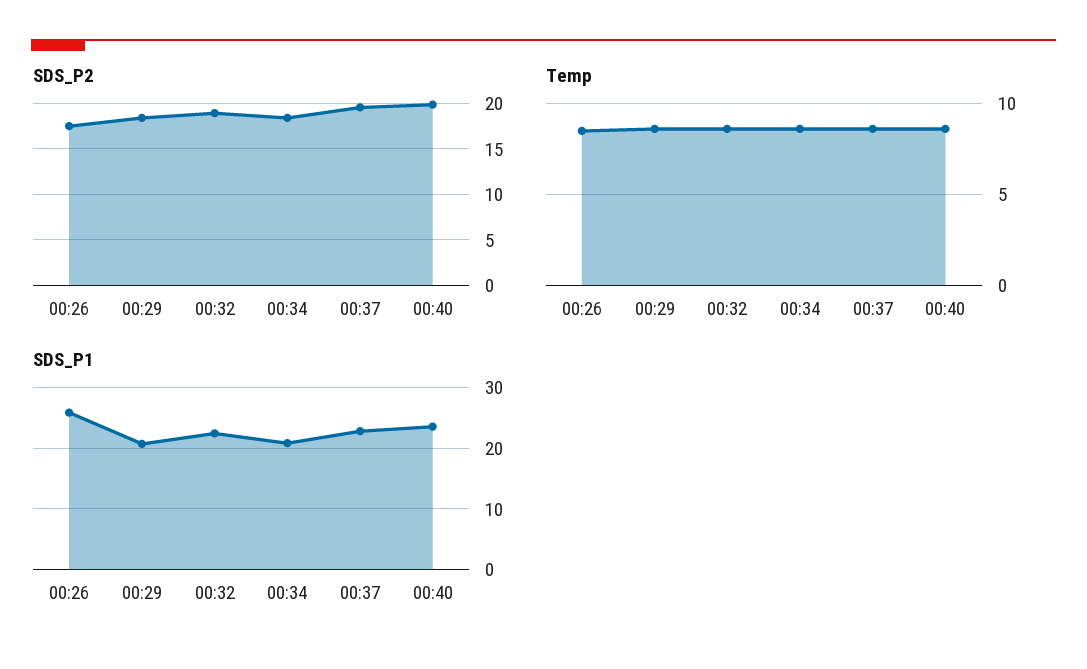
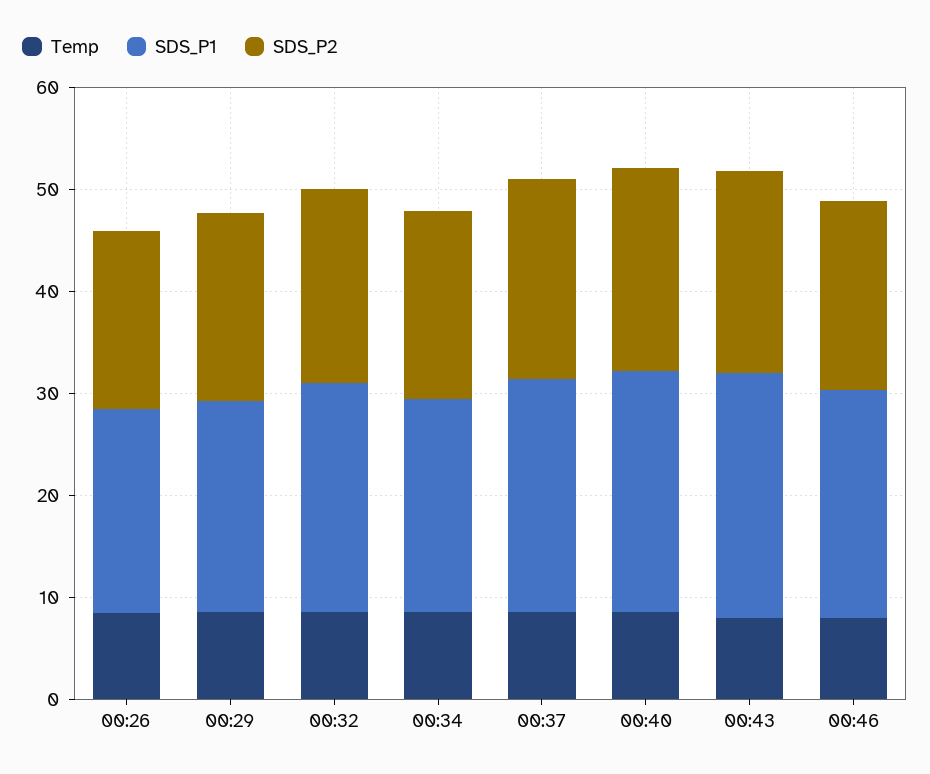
SDS_P1, 00:26: 26 -> 20
Temp, 00:43: none -> 8
SDS_P1, 00:43: none -> 24
SDS_P2, 00:43: none -> 20
Temp, 00:46: none -> 8
SDS_P1, 00:46: none -> 22
SDS_P2, 00:46: none -> 18

